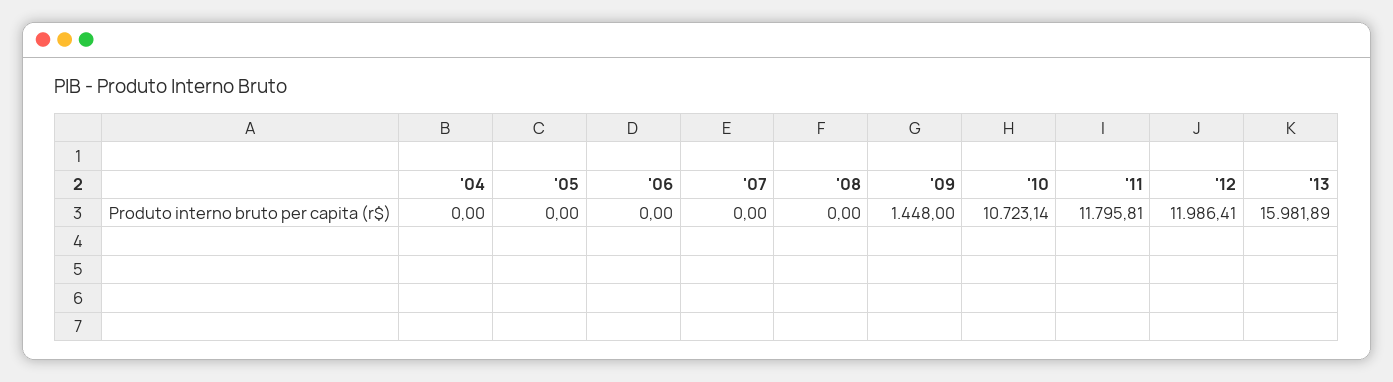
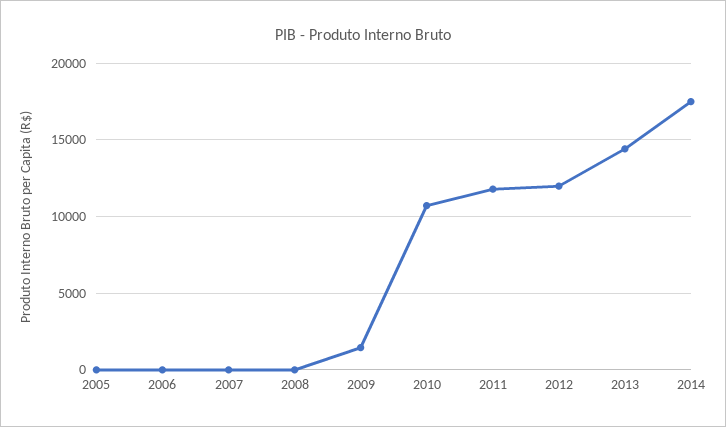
'04: 0 -> none
'13: 15981.89 -> 14500
2014: none -> 17500

